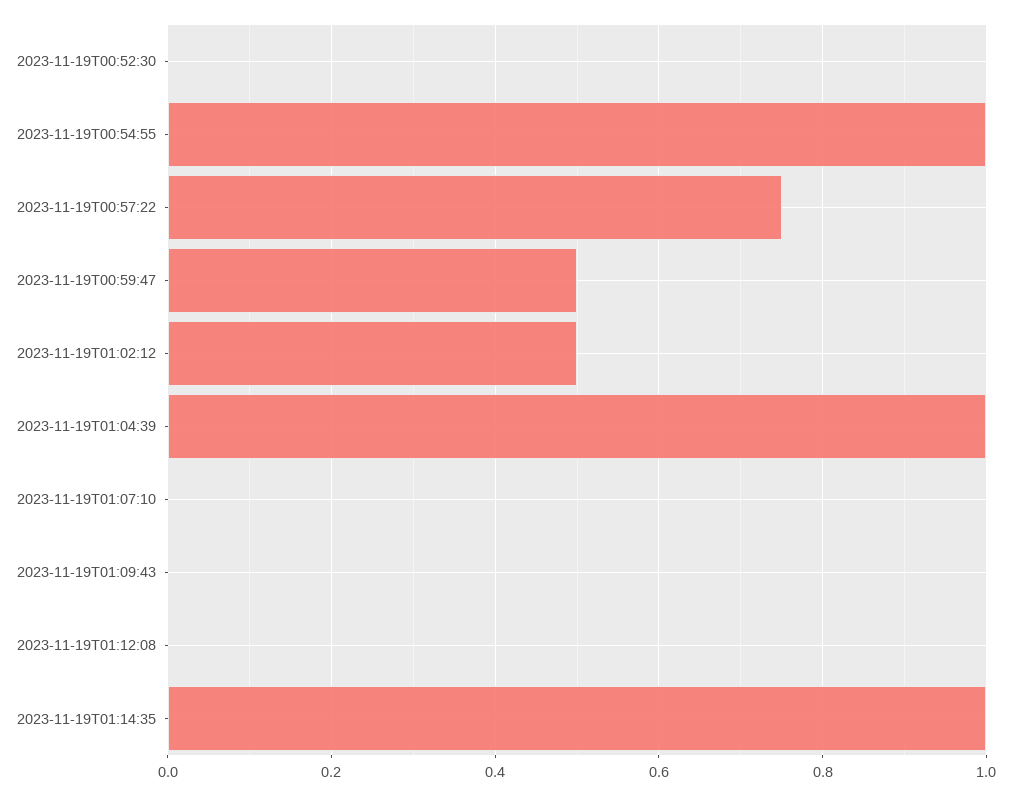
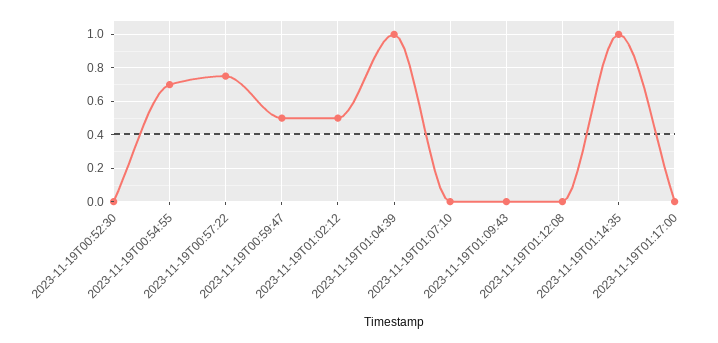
2023-11-19T00:54:55: 1 -> 0.7
2023-11-19T01:17:00: none -> 0

